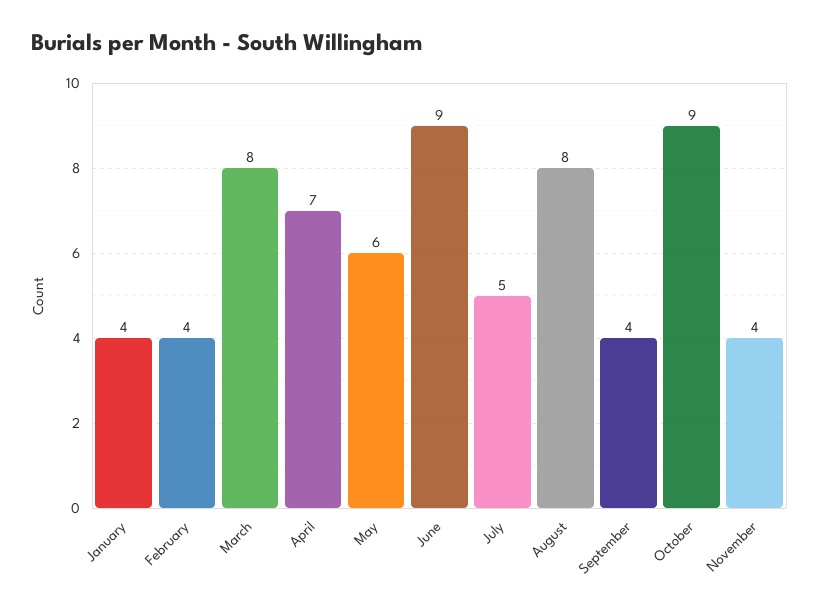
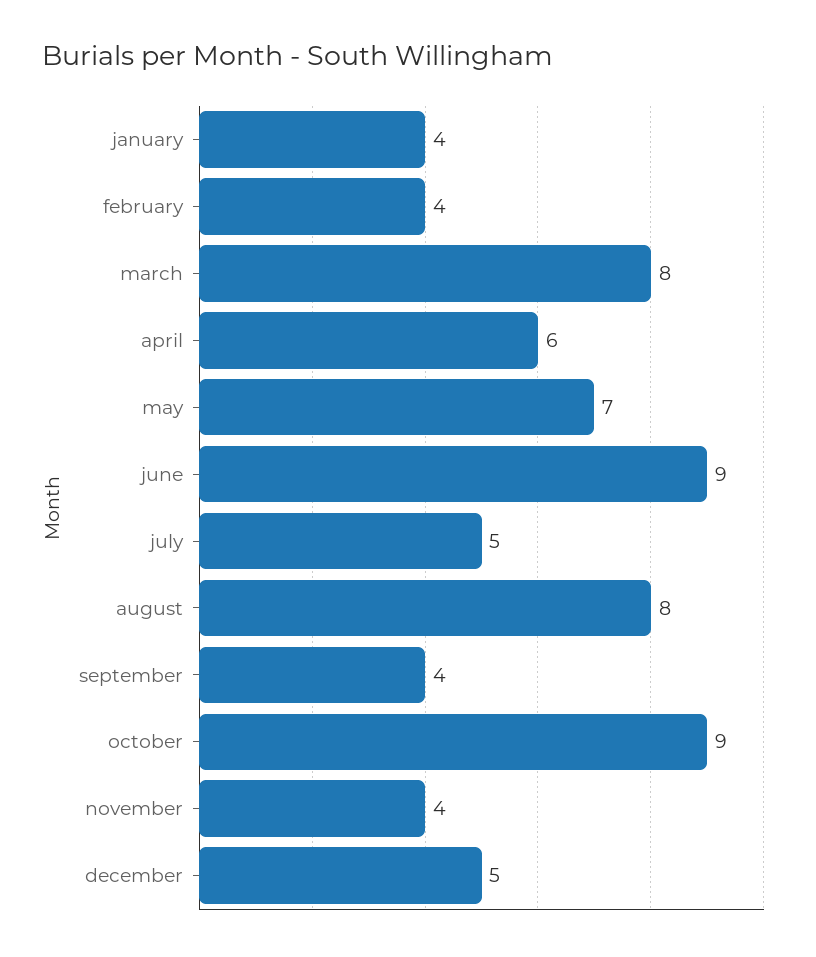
April: 7 -> 6
May: 6 -> 7
december: none -> 5

